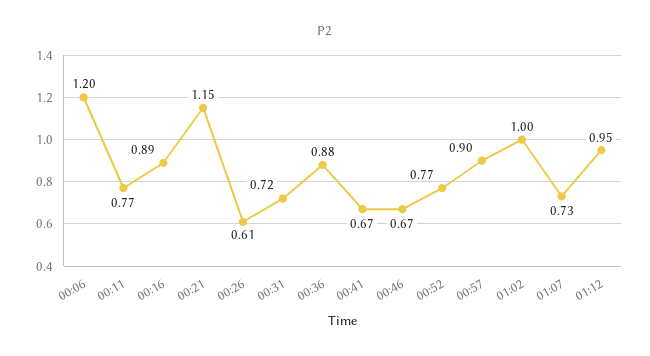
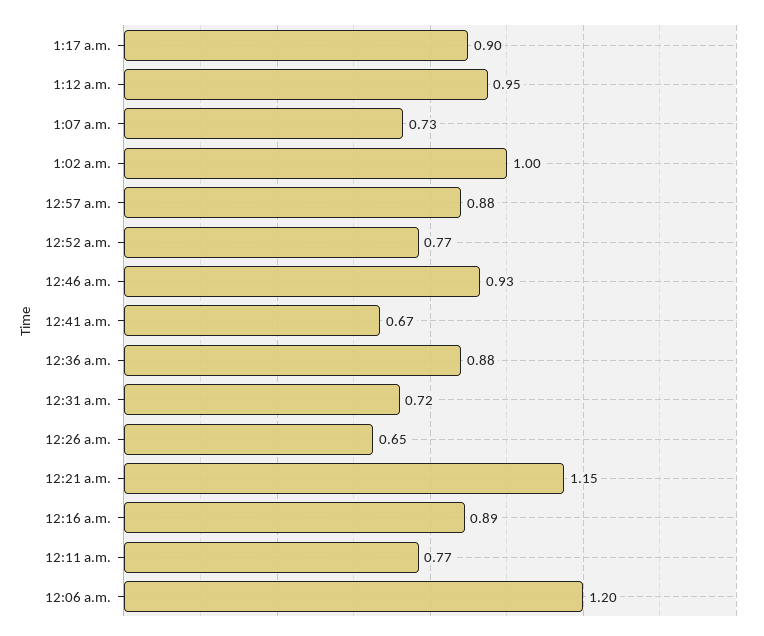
00:26: 0.61 -> 0.65
00:46: 0.67 -> 0.93
00:57: 0.9 -> 0.88
1:17 a.m.: none -> 0.9

